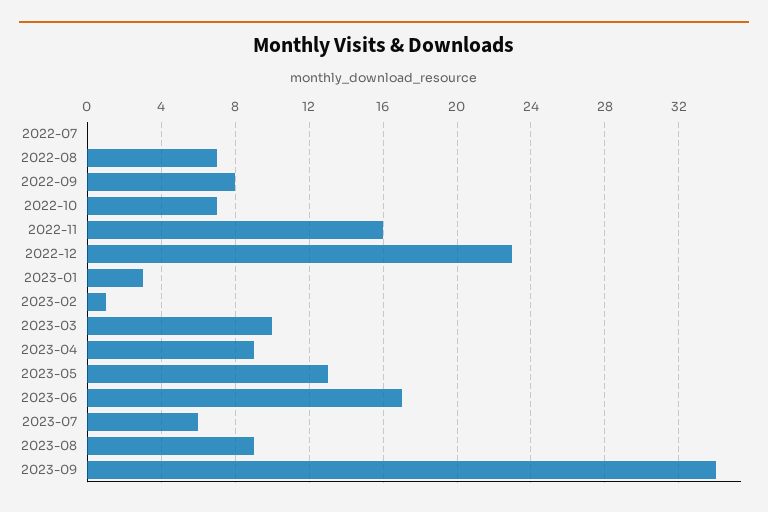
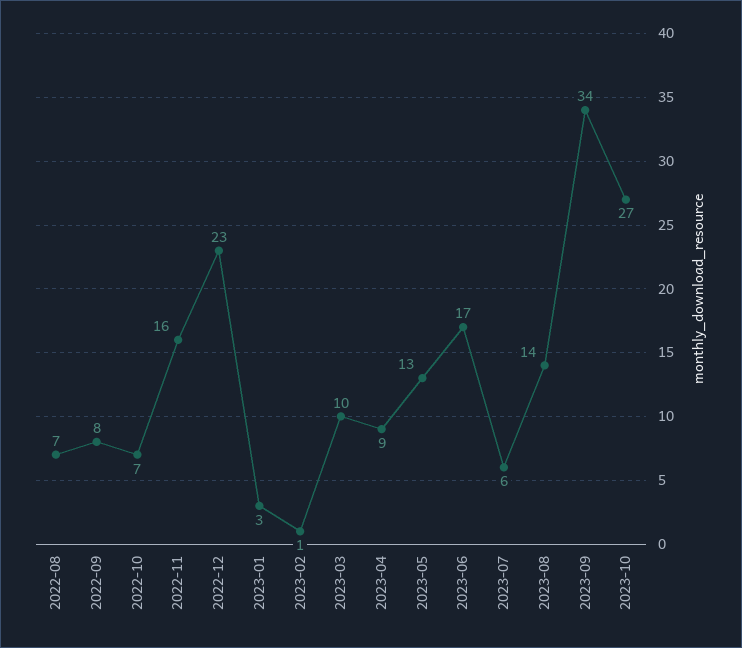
2022-07: 0 -> none
2023-08: 9 -> 14
2023-10: none -> 27

